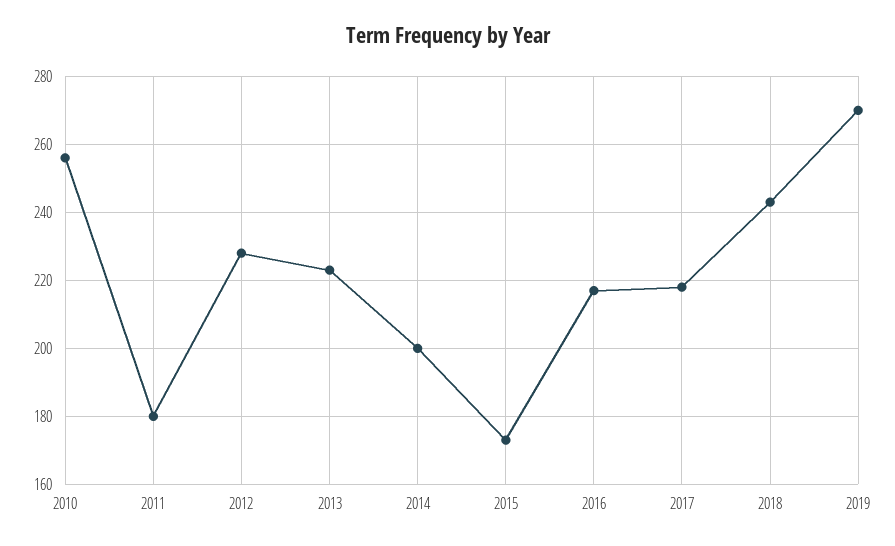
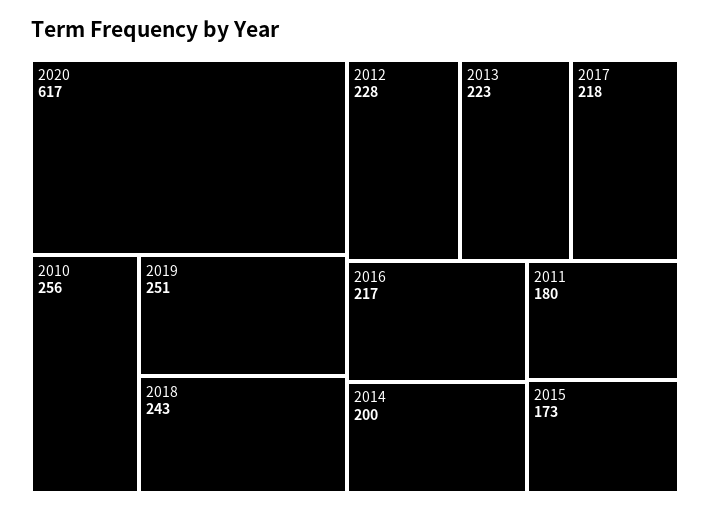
2019: 270 -> 251
2020: none -> 617

